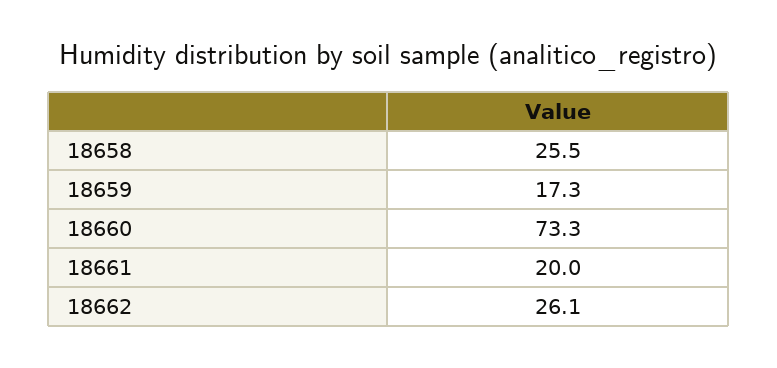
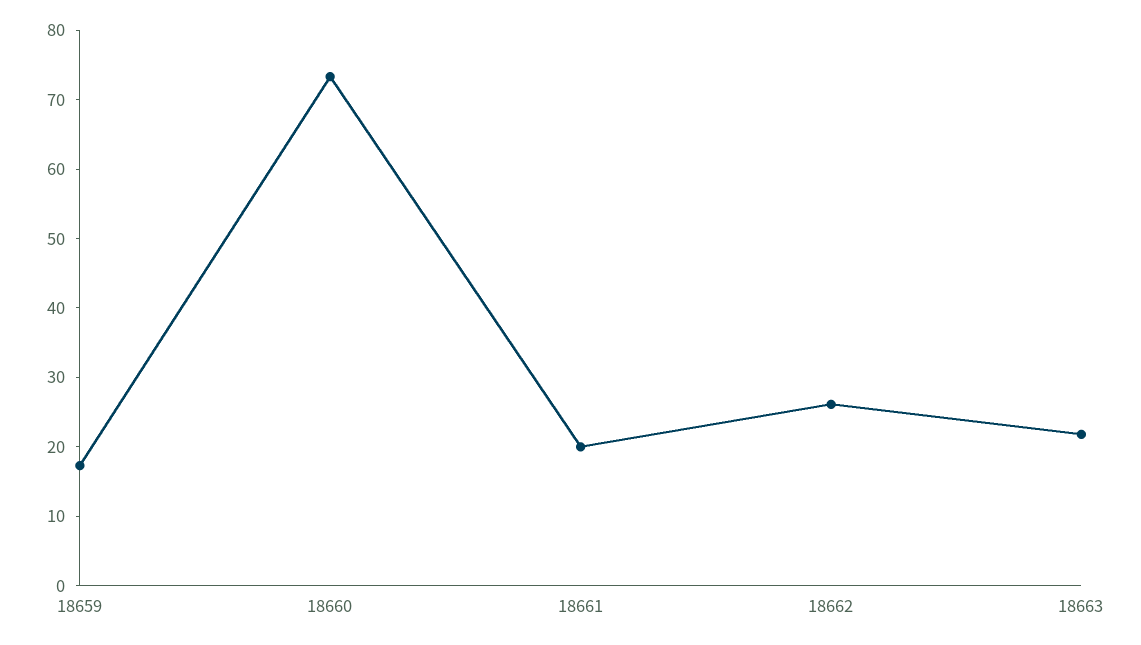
18658: 25.5 -> none
18663: none -> 22

